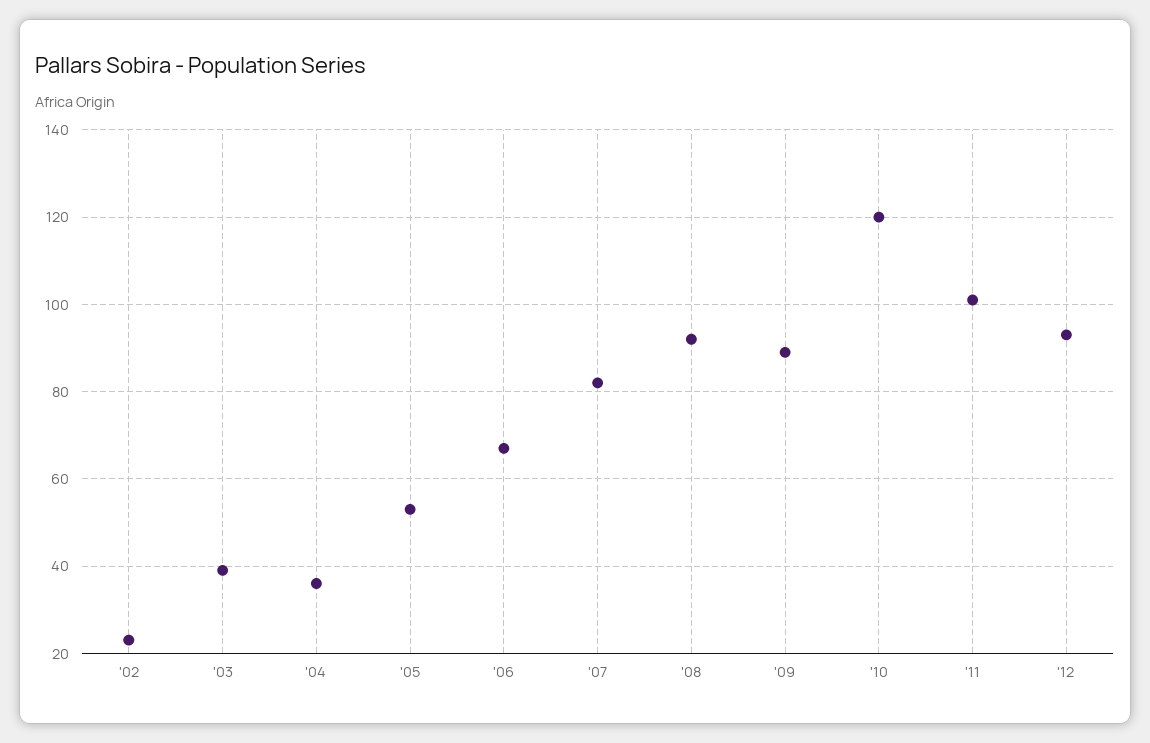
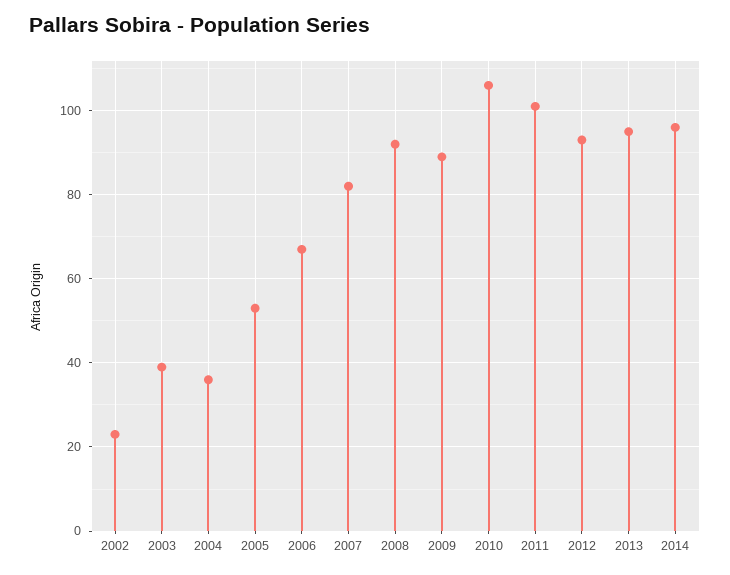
'10: 120 -> 105
2013: none -> 95
2014: none -> 95

